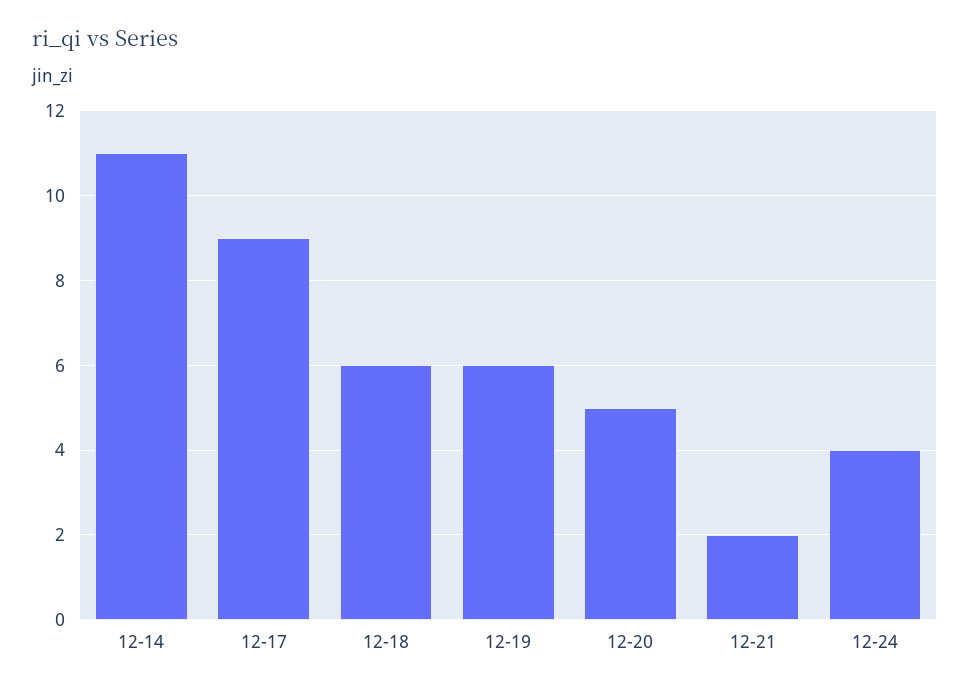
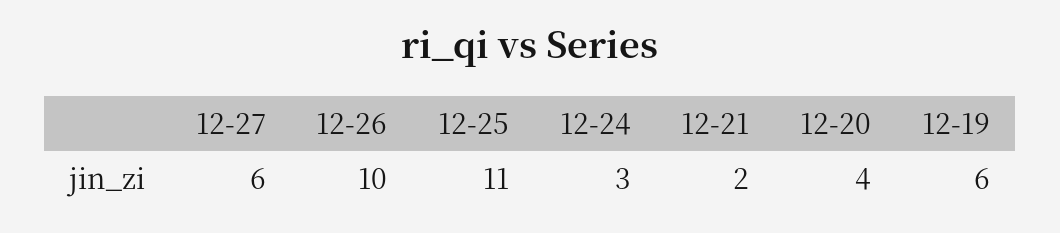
12-14: 11 -> none
12-17: 9 -> none
12-18: 6 -> none
12-20: 5 -> 4
12-24: 4 -> 3
12-27: none -> 6
12-26: none -> 10
12-25: none -> 11

